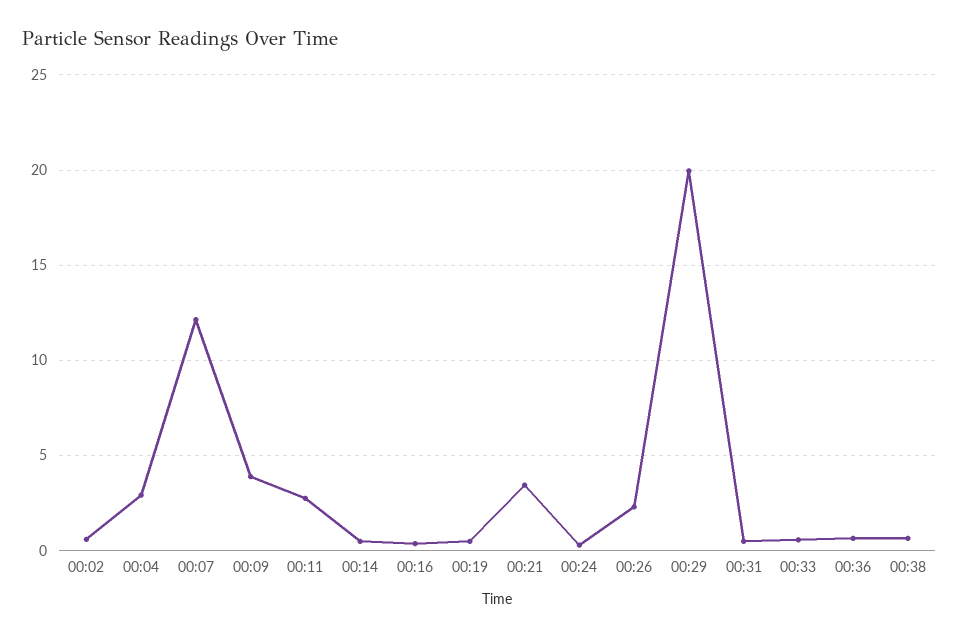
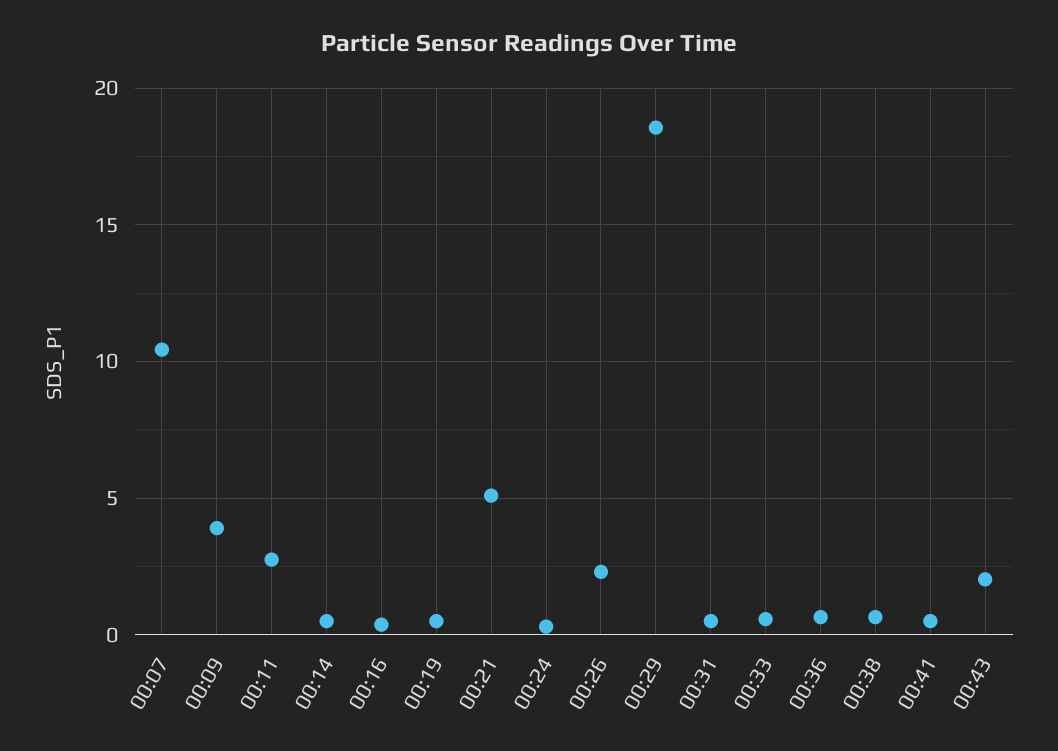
00:02: 0.5 -> none
00:04: 3 -> none
00:07: 12 -> 10.5
00:21: 3.5 -> 5
00:29: 20 -> 18.5
00:41: none -> 0.5
00:43: none -> 2

